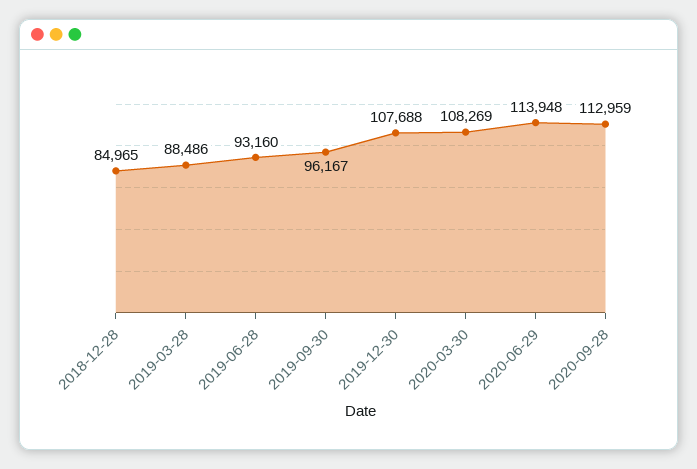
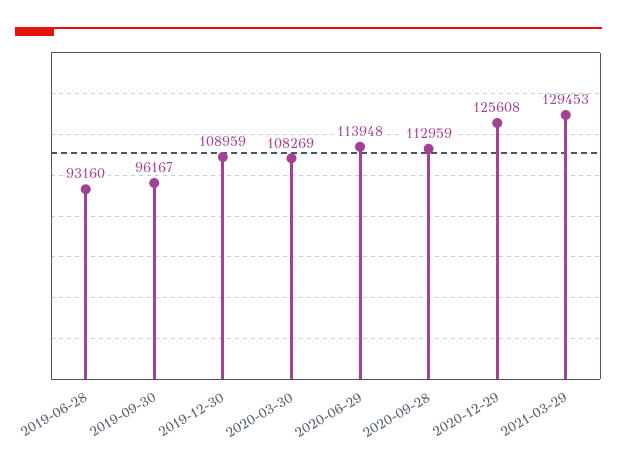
2018-12-28: 84965 -> none
2019-03-28: 88486 -> none
2019-12-30: 107688 -> 108959
2020-12-29: none -> 125608
2021-03-29: none -> 129453

